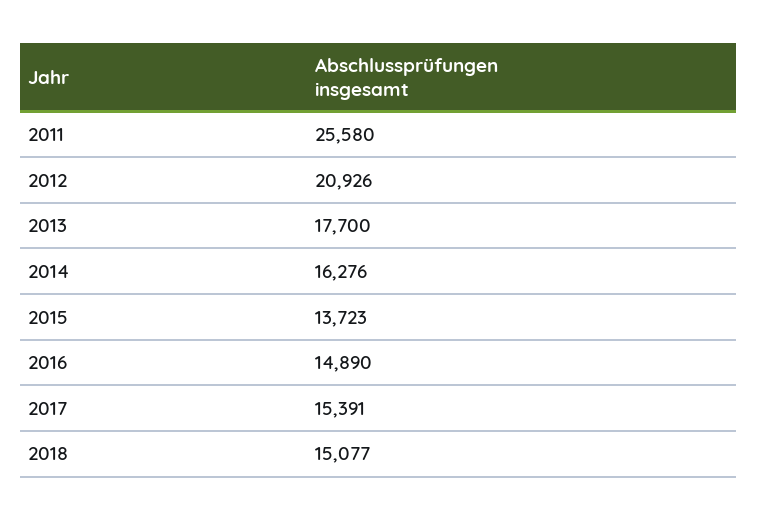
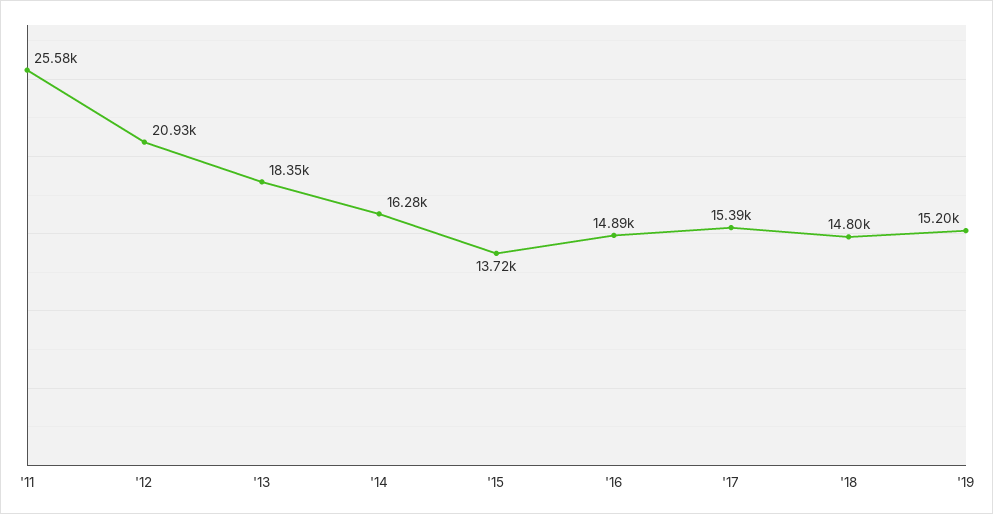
2013: 17700 -> 18350
2018: 15077 -> 14800
'19: none -> 15200

